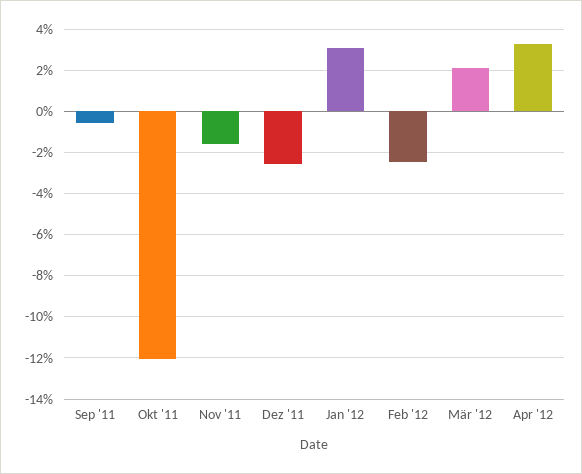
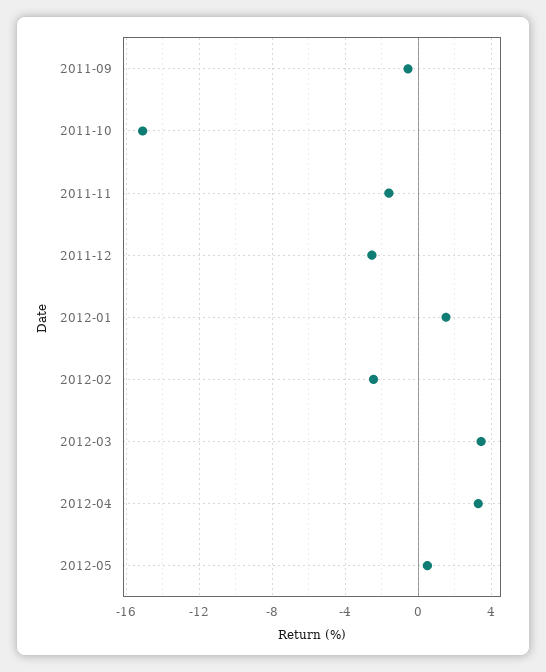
Okt '11: -12 -> -15
Jan '12: 3 -> 1.5
Mär '12: 2 -> 3.5
2012-05: none -> 0.5

